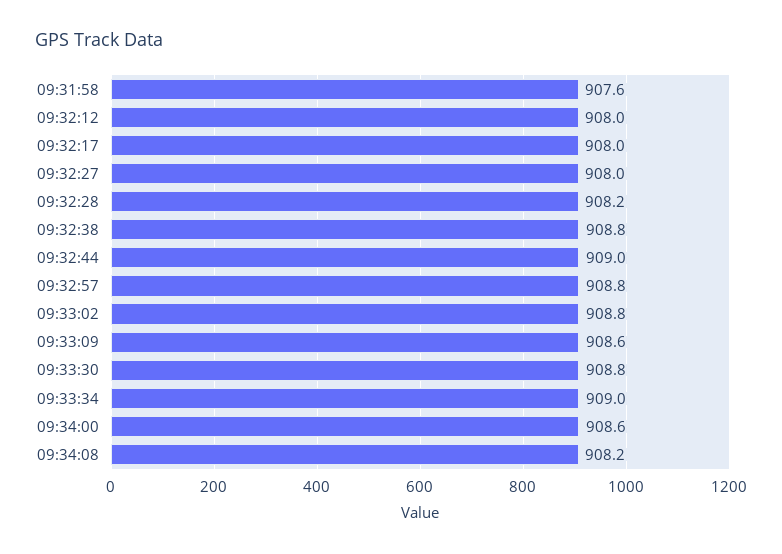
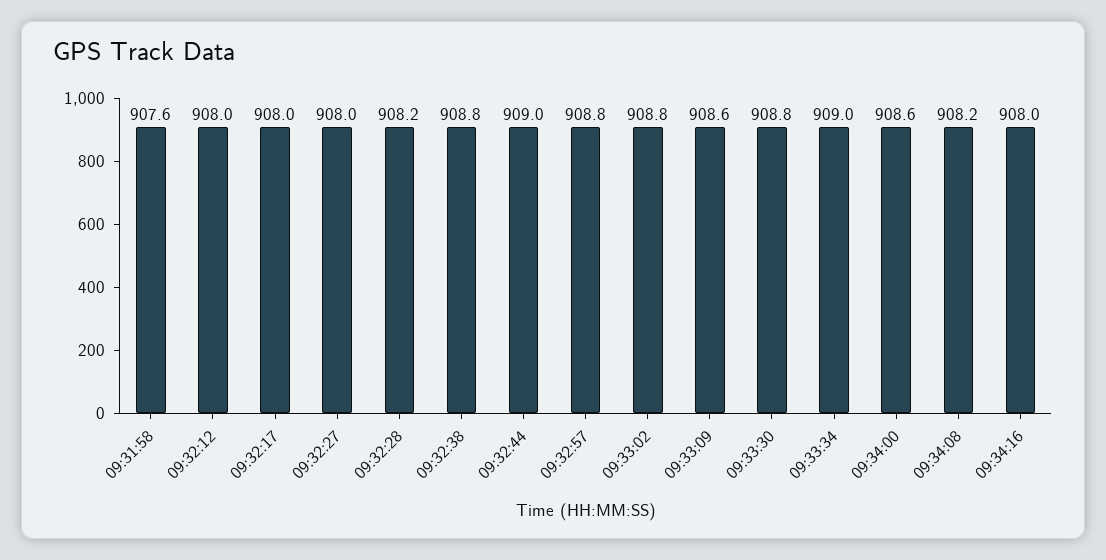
09:34:16: none -> 908

